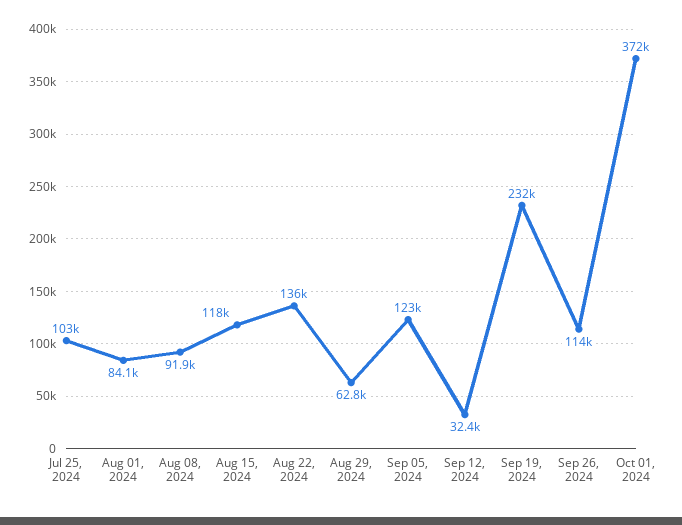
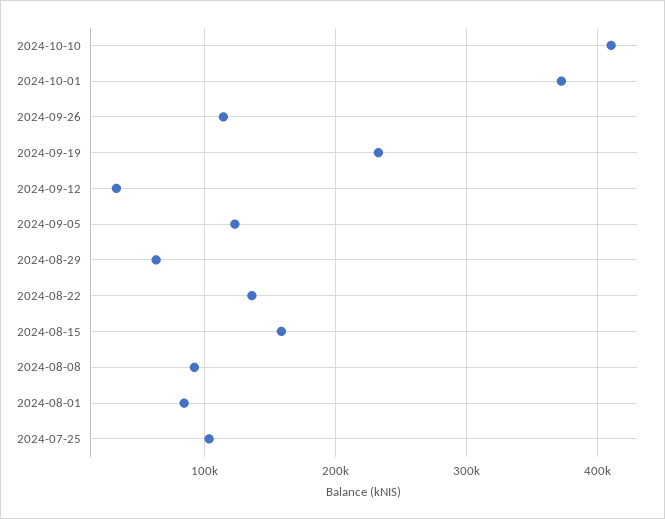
Aug 15, 2024: 118000 -> 160000
2024-10-10: none -> 410000

